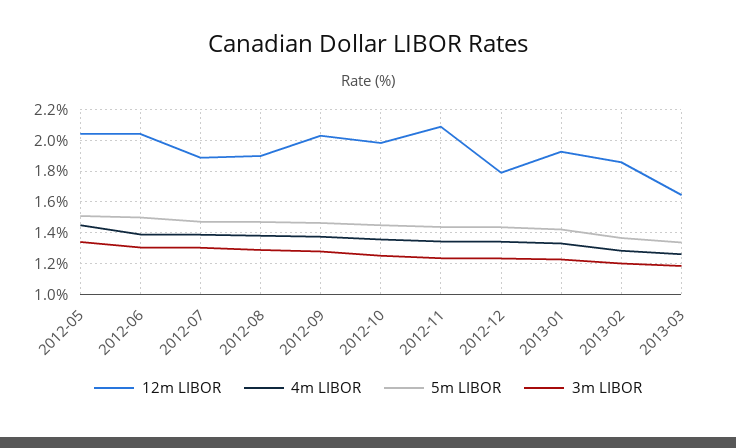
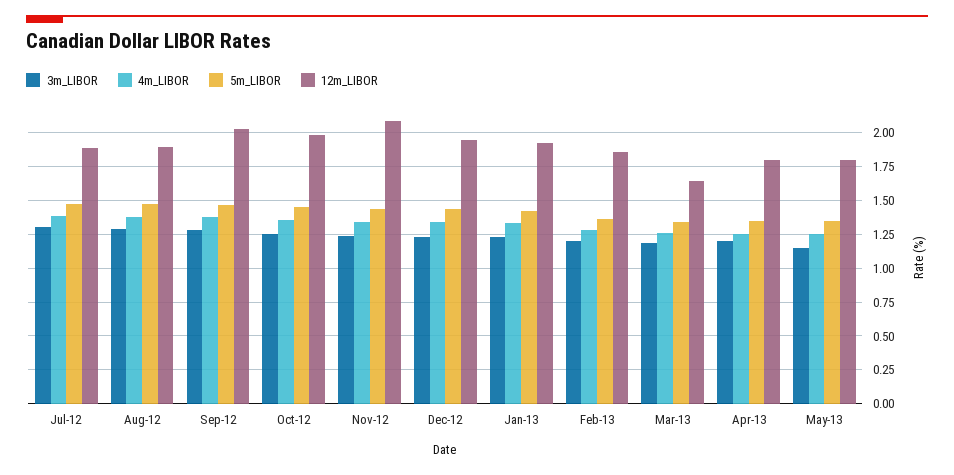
12m LIBOR, 2012-05: 2.05 -> none
4m LIBOR, 2012-05: 1.45 -> none
5m LIBOR, 2012-05: 1.5 -> none
3m LIBOR, 2012-05: 1.35 -> none
12m LIBOR, 2012-06: 2.05 -> none
4m LIBOR, 2012-06: 1.4 -> none
5m LIBOR, 2012-06: 1.5 -> none
3m LIBOR, 2012-06: 1.3 -> none
12m LIBOR, 2012-12: 1.8 -> 1.95
3m LIBOR, Apr-13: none -> 1.2
4m LIBOR, Apr-13: none -> 1.25
5m LIBOR, Apr-13: none -> 1.35
12m LIBOR, Apr-13: none -> 1.8
3m LIBOR, May-13: none -> 1.15
4m LIBOR, May-13: none -> 1.25
5m LIBOR, May-13: none -> 1.35
12m LIBOR, May-13: none -> 1.8

